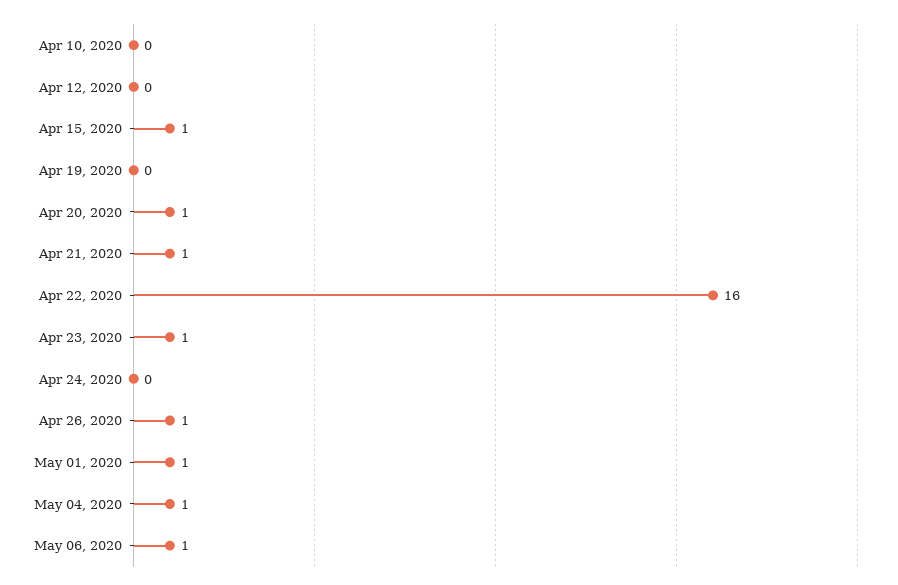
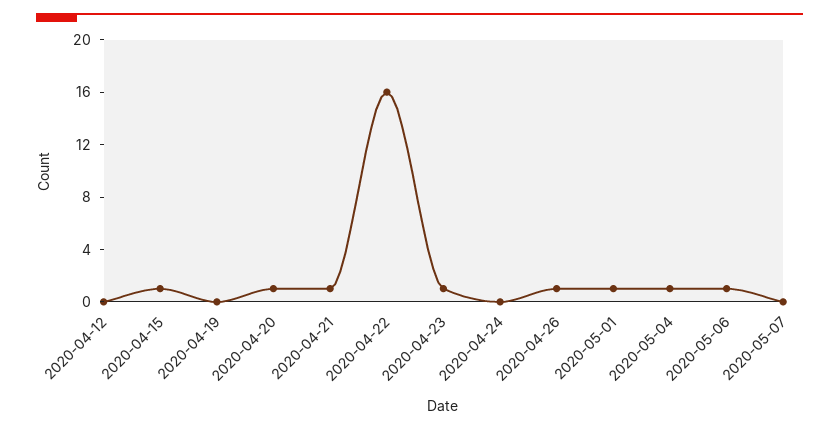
Apr 10, 2020: 0 -> none
2020-05-07: none -> 0

